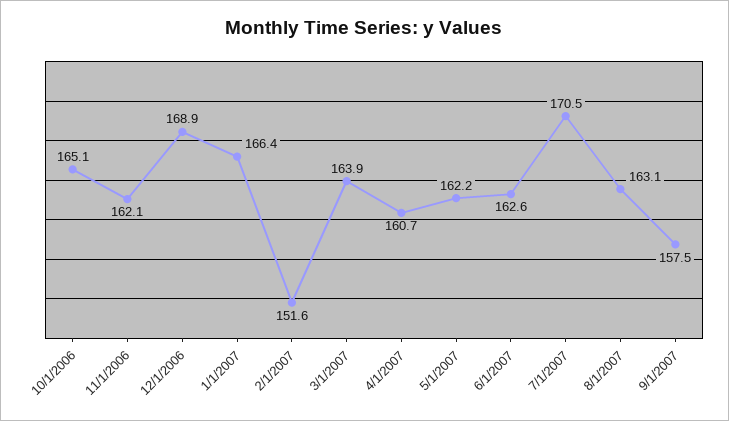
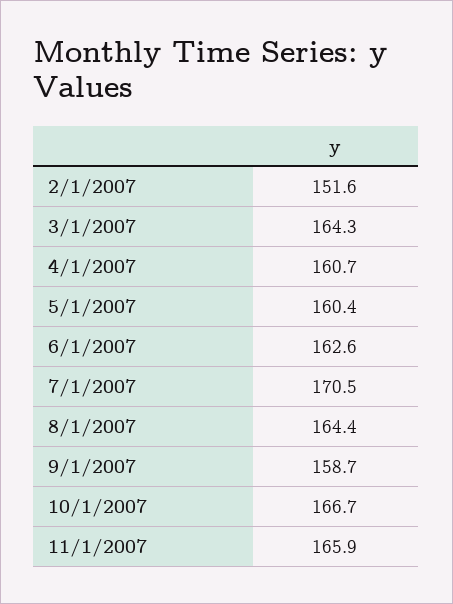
10/1/2006: 165.1 -> none
11/1/2006: 162.1 -> none
12/1/2006: 168.9 -> none
1/1/2007: 166.4 -> none
3/1/2007: 163.9 -> 164.3
5/1/2007: 162.2 -> 160.4
8/1/2007: 163.1 -> 164.4
9/1/2007: 157.5 -> 158.7
10/1/2007: none -> 166.7
11/1/2007: none -> 165.9

